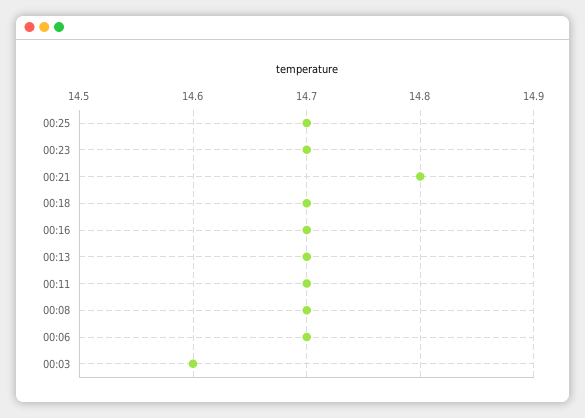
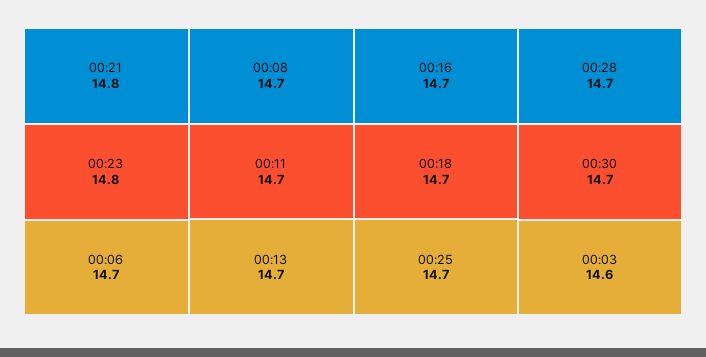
00:23: 14.7 -> 14.8
00:28: none -> 14.7
00:30: none -> 14.7

